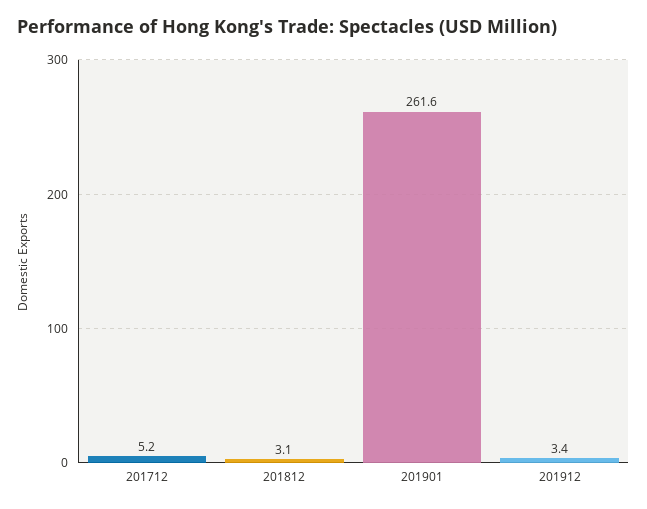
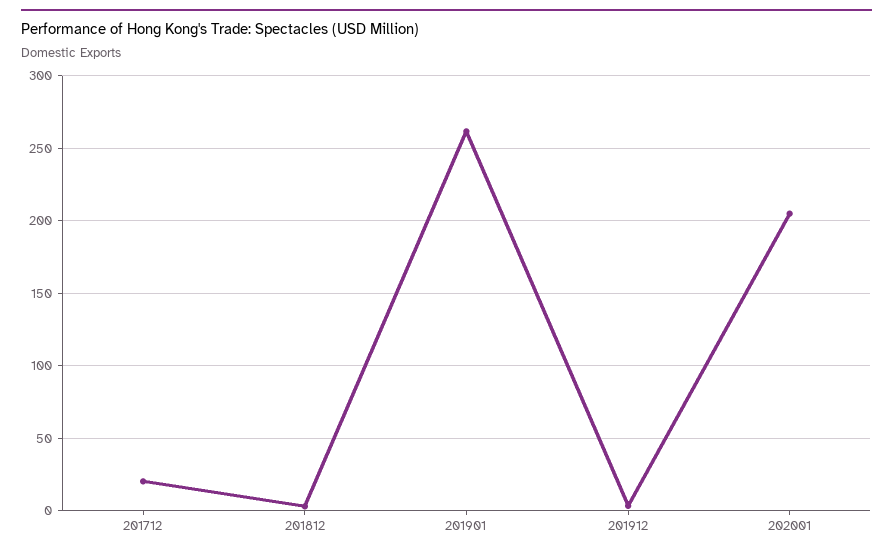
201712: 5.2 -> 20
202001: none -> 205

